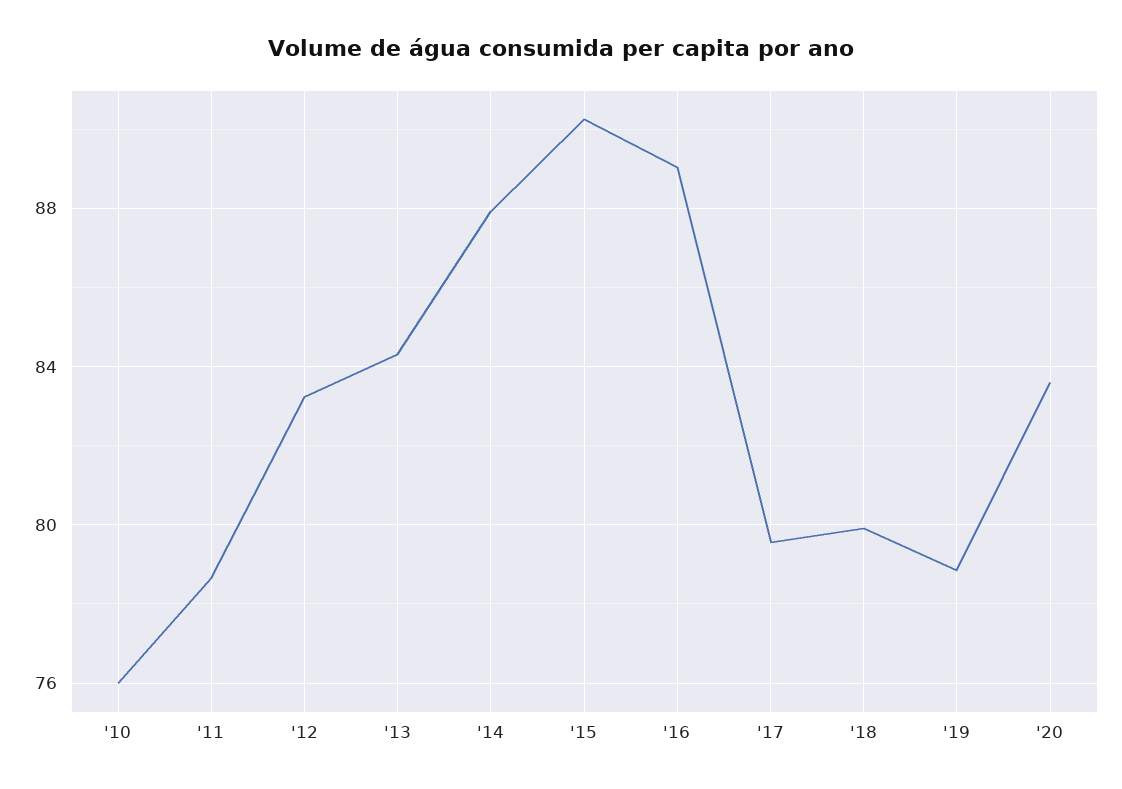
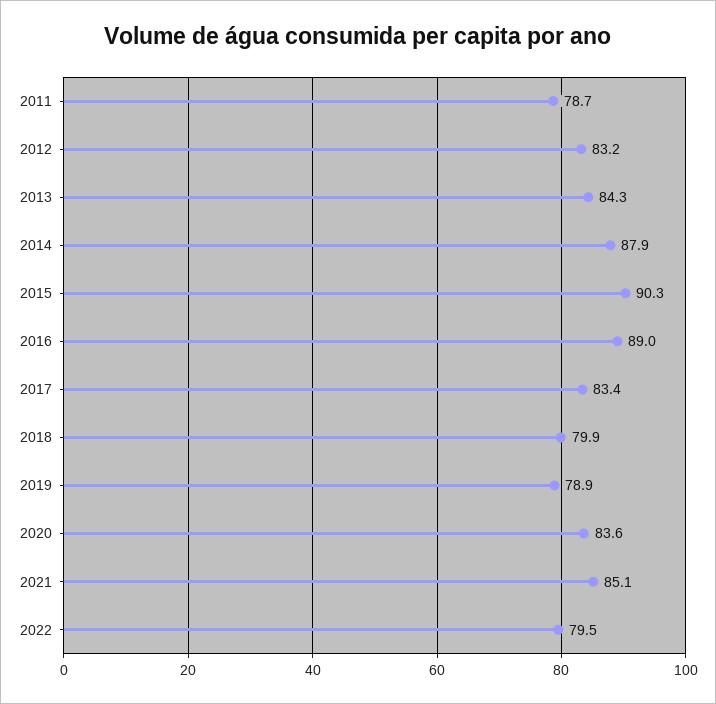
'10: 76 -> none
'17: 79.5 -> 83.4
2021: none -> 85.1
2022: none -> 79.5

